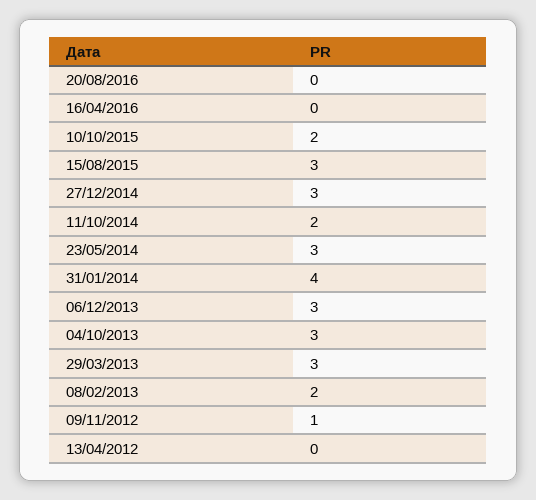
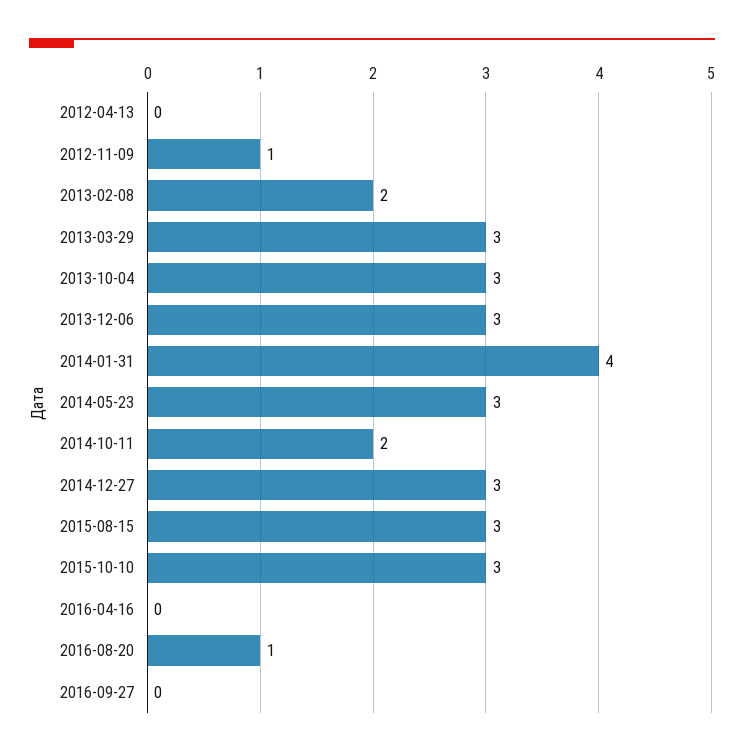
20/08/2016: 0 -> 1
10/10/2015: 2 -> 3
2016-09-27: none -> 0

